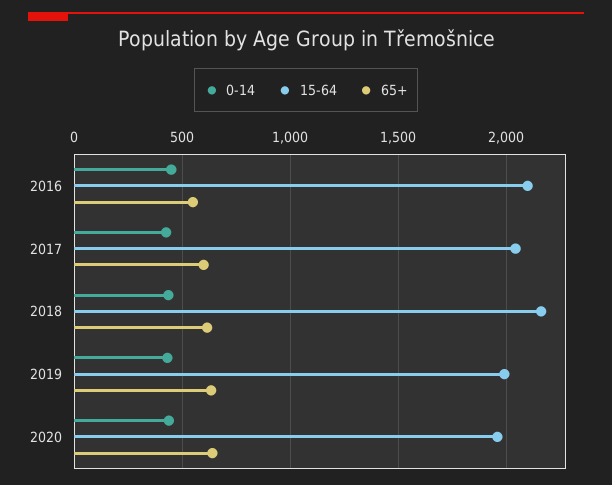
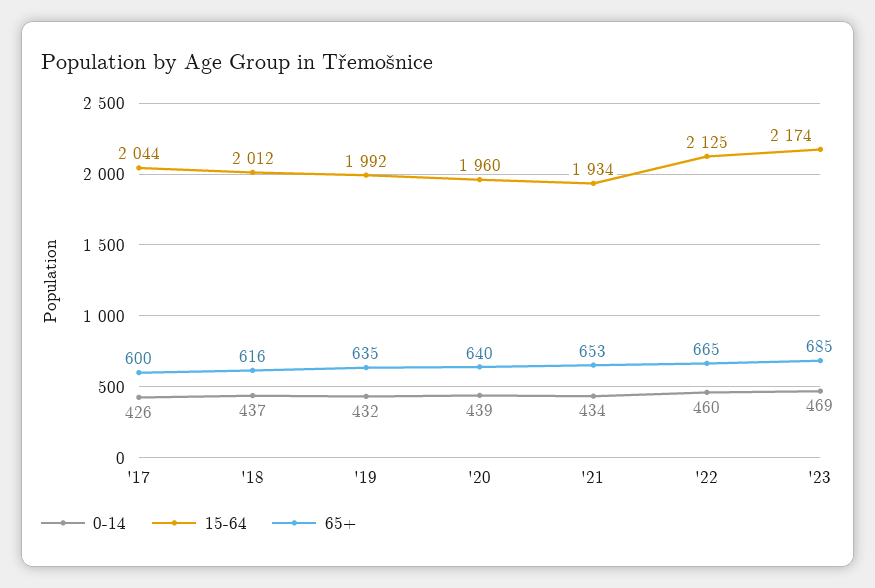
0-14, 2016: 450 -> none
15-64, 2016: 2100 -> none
65+, 2016: 550 -> none
15-64, 2018: 2150 -> 2012
0-14, '21: none -> 434
15-64, '21: none -> 1934
65+, '21: none -> 653
0-14, '22: none -> 460
15-64, '22: none -> 2125
65+, '22: none -> 665
0-14, '23: none -> 469
15-64, '23: none -> 2174
65+, '23: none -> 685

